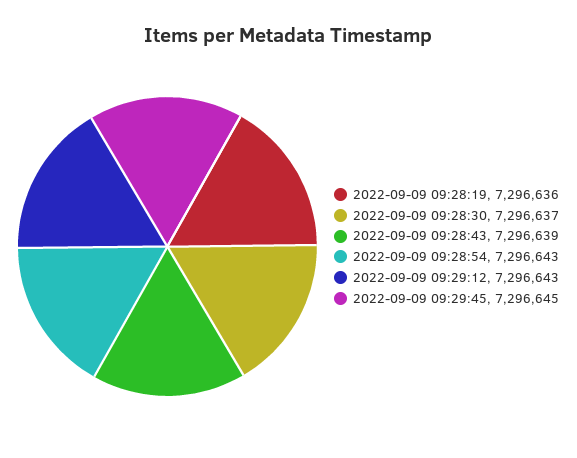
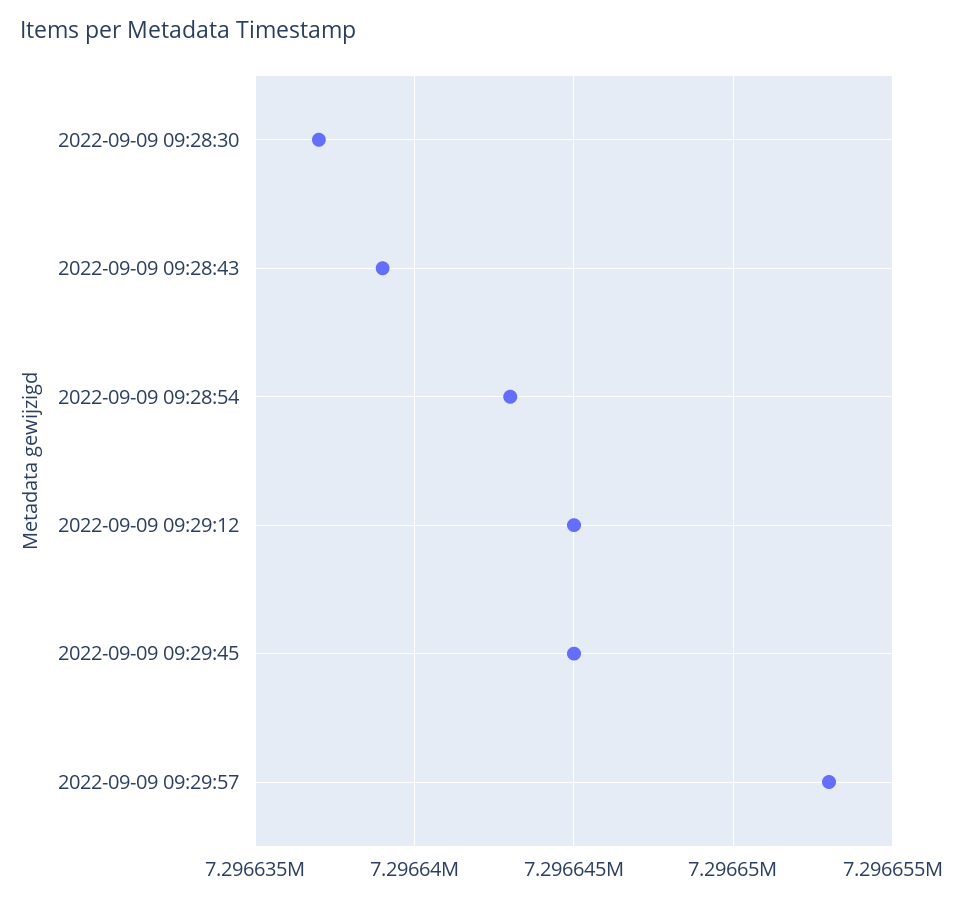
2022-09-09 09:28:19: 7296636 -> none
2022-09-09 09:29:12: 7296643 -> 7296645
2022-09-09 09:29:57: none -> 7296653

